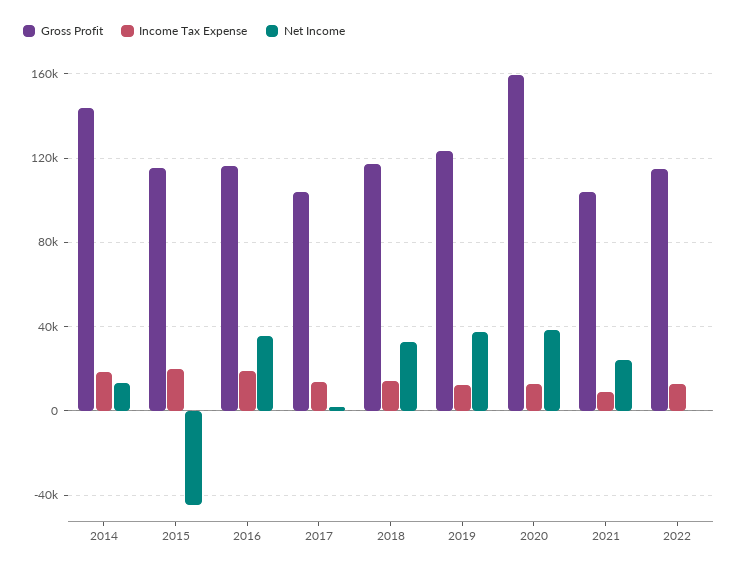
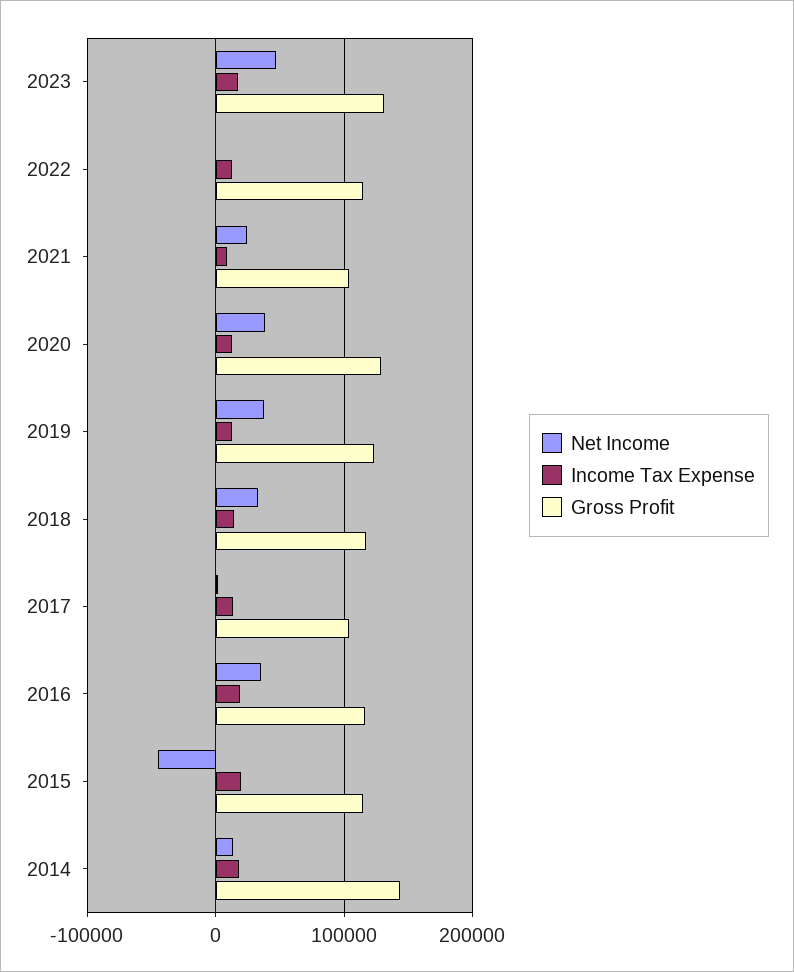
Gross Profit, 2020: 160000 -> 130000
Net Income, 2023: none -> 50000
Income Tax Expense, 2023: none -> 20000
Gross Profit, 2023: none -> 130000

